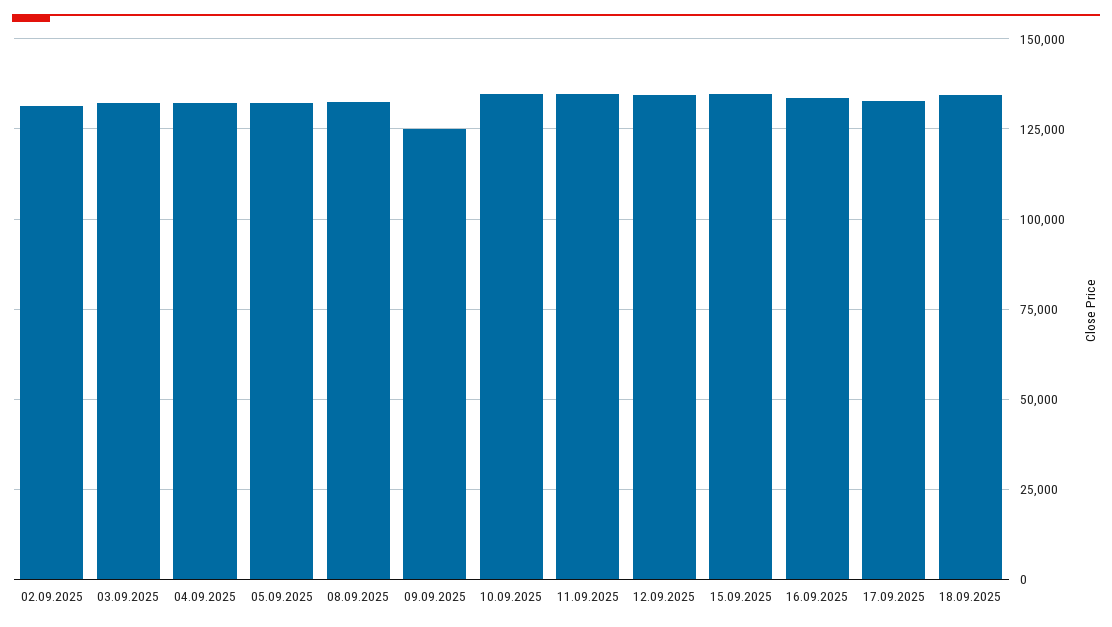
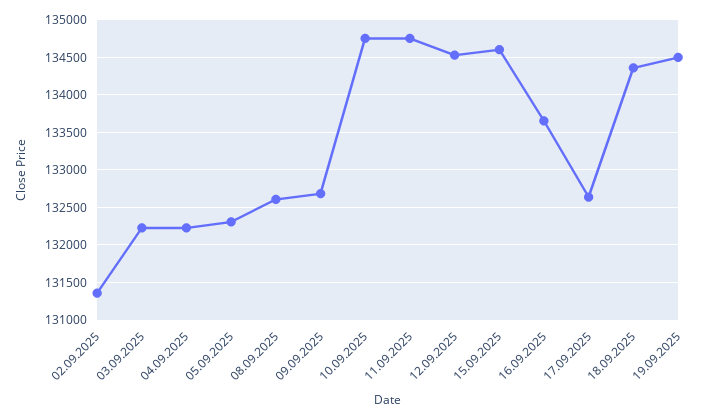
09.09.2025: 125000 -> 132700
19.09.2025: none -> 134500

